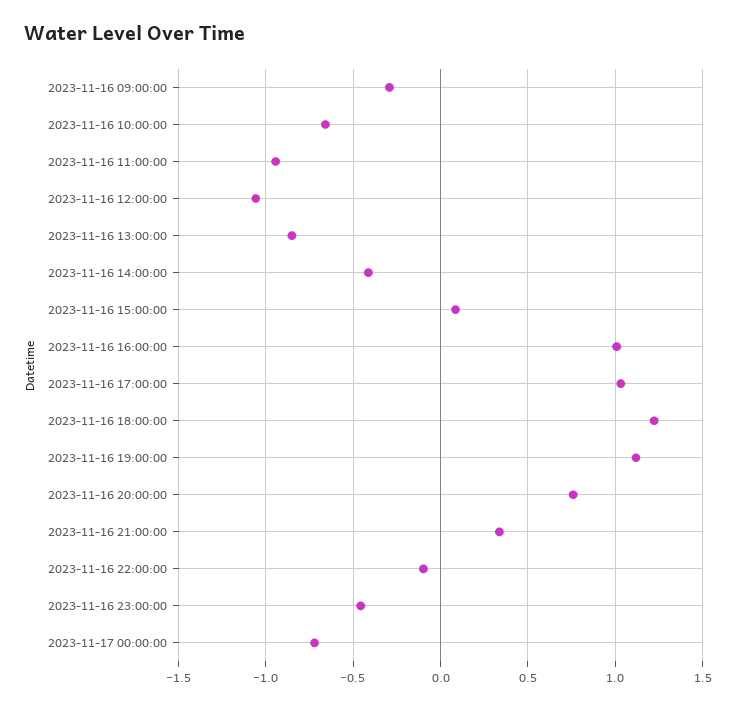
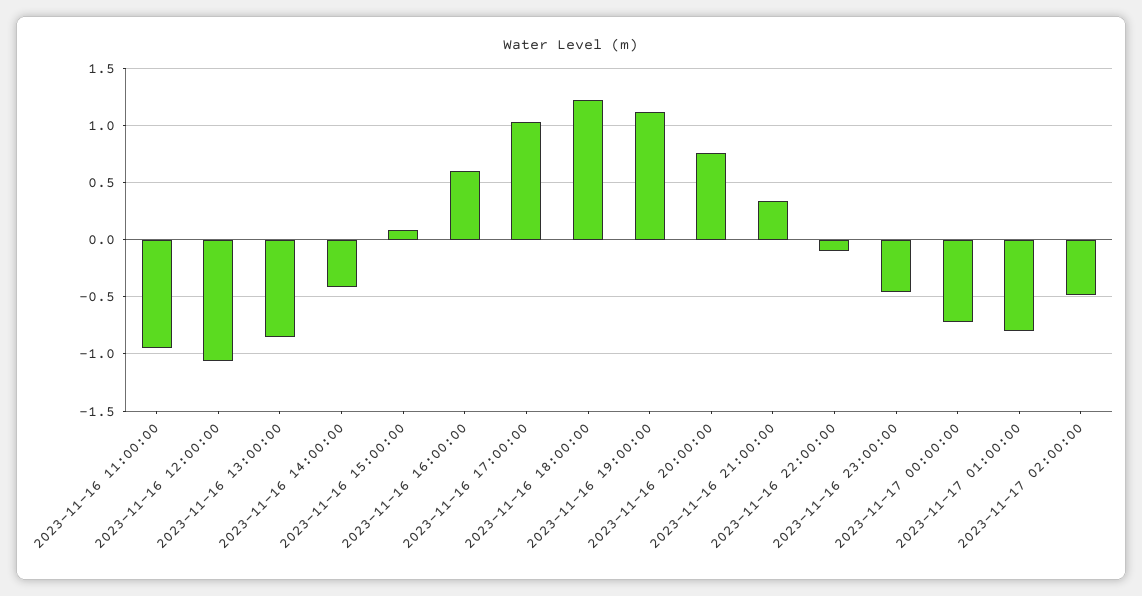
2023-11-16 09:00:00: -0.3 -> none
2023-11-16 10:00:00: -0.65 -> none
2023-11-16 16:00:00: 1 -> 0.6
2023-11-17 01:00:00: none -> -0.8
2023-11-17 02:00:00: none -> -0.5

